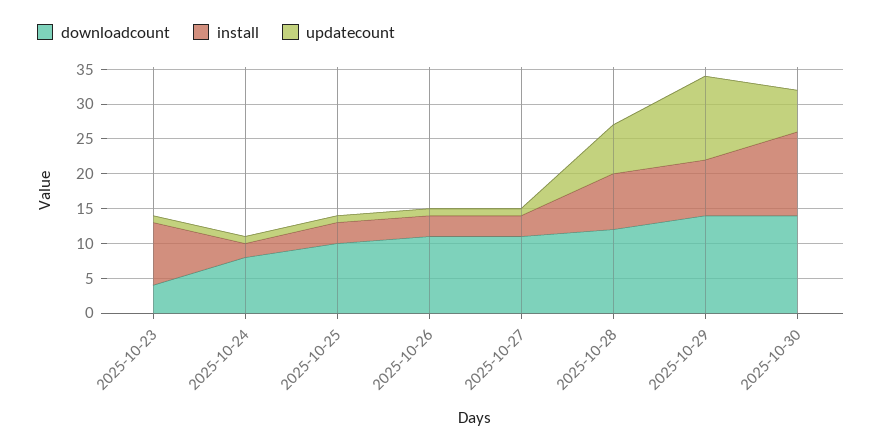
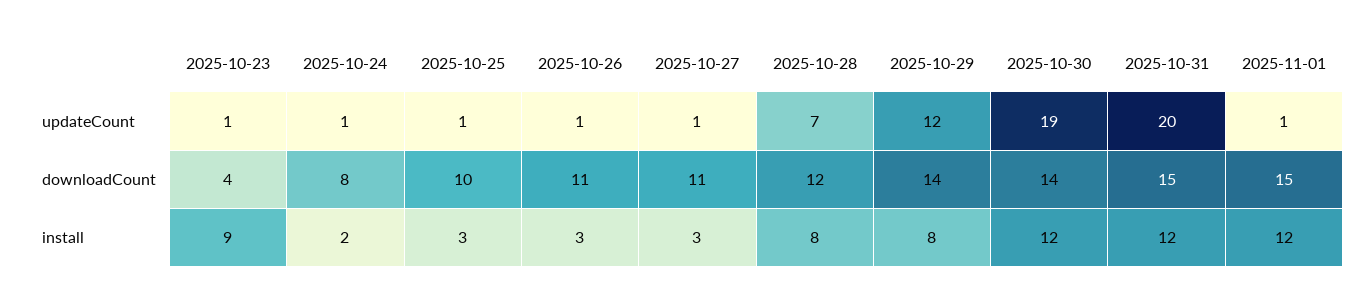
updatecount, 2025-10-30: 5 -> 19
updatecount, 2025-10-31: none -> 20
updatecount, 2025-11-01: none -> 1
downloadcount, 2025-10-31: none -> 15
downloadcount, 2025-11-01: none -> 15
install, 2025-10-31: none -> 12
install, 2025-11-01: none -> 12

